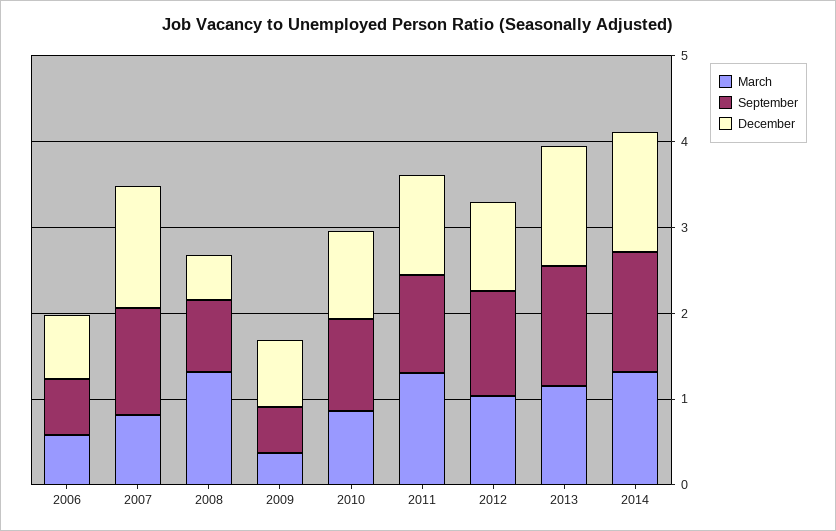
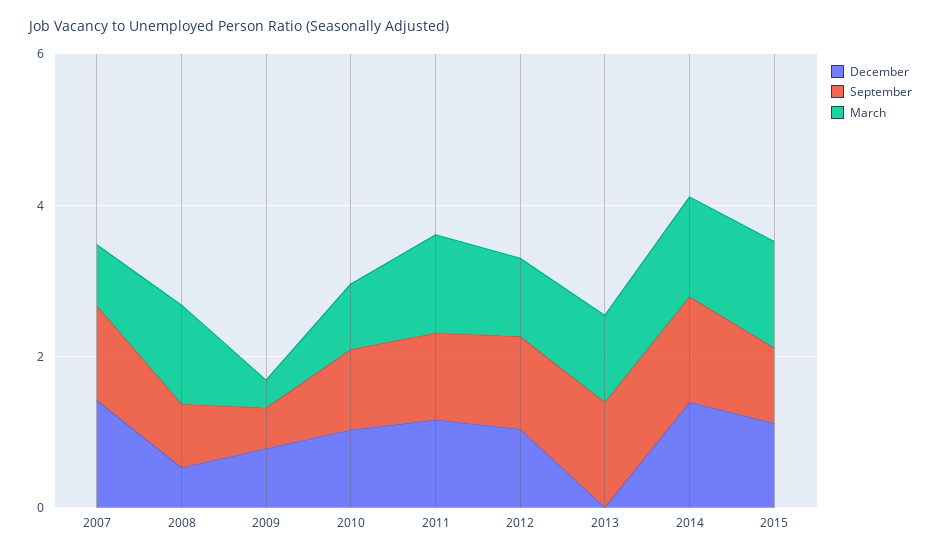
March, 2006: 0.6 -> none
September, 2006: 0.6 -> none
December, 2006: 0.8 -> none
December, 2013: 1.4 -> 0
December, 2015: none -> 1
September, 2015: none -> 1
March, 2015: none -> 1.5

